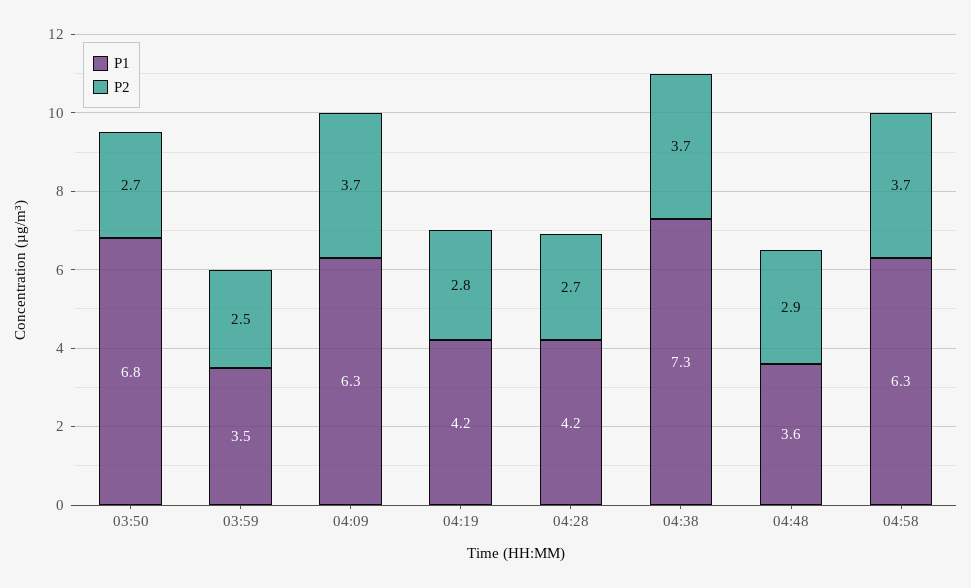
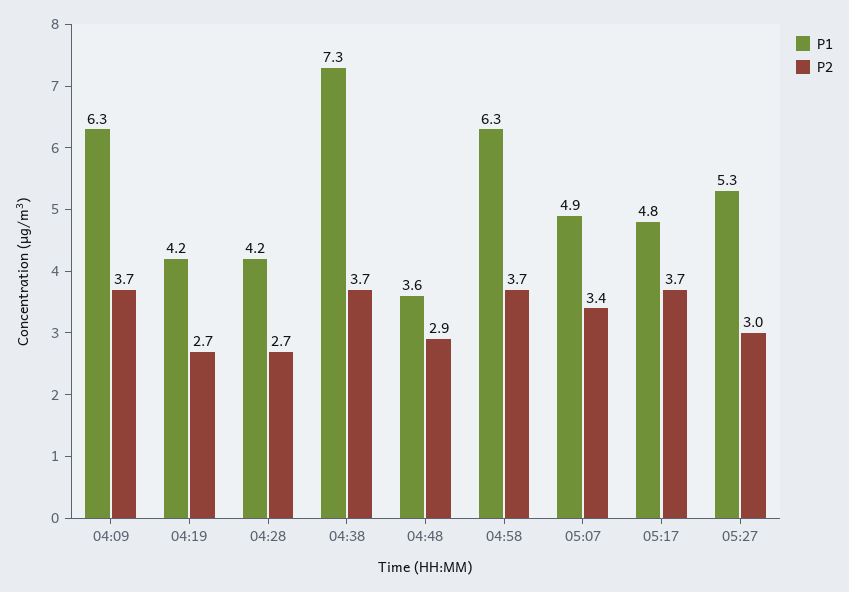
P1, 03:50: 6.8 -> none
P2, 03:50: 2.7 -> none
P1, 03:59: 3.5 -> none
P2, 03:59: 2.5 -> none
P2, 04:19: 2.8 -> 2.7
P1, 05:07: none -> 4.9
P2, 05:07: none -> 3.4
P1, 05:17: none -> 4.8
P2, 05:17: none -> 3.7
P1, 05:27: none -> 5.3
P2, 05:27: none -> 3

